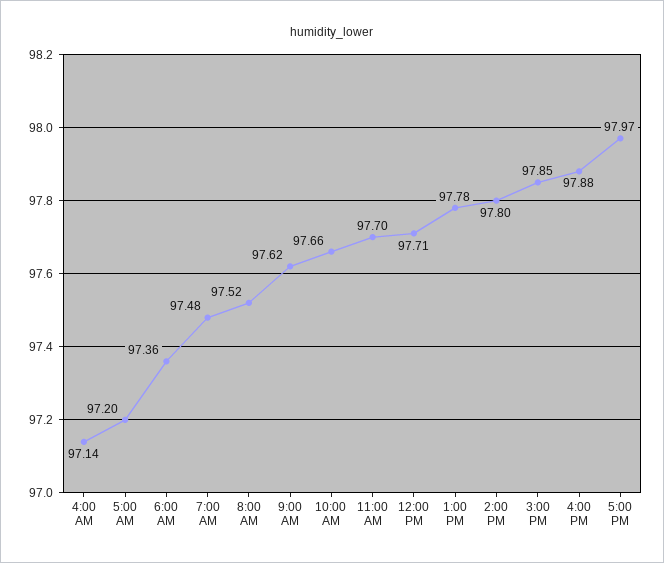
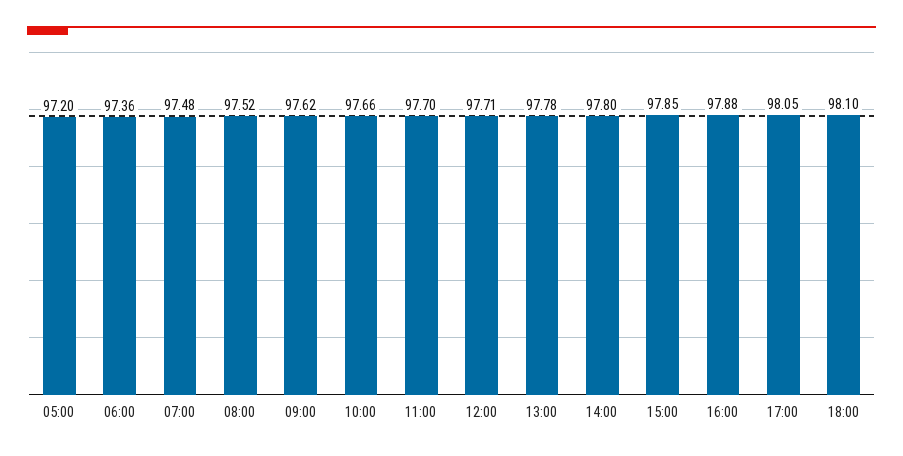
4:00 AM: 97.14 -> none
5:00 PM: 97.97 -> 98.05
18:00: none -> 98.1

